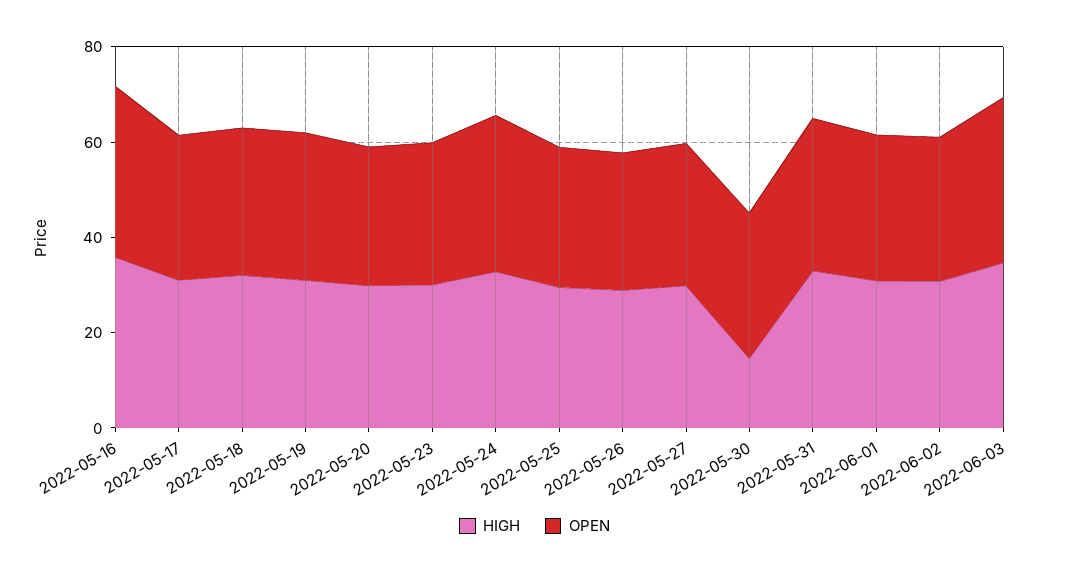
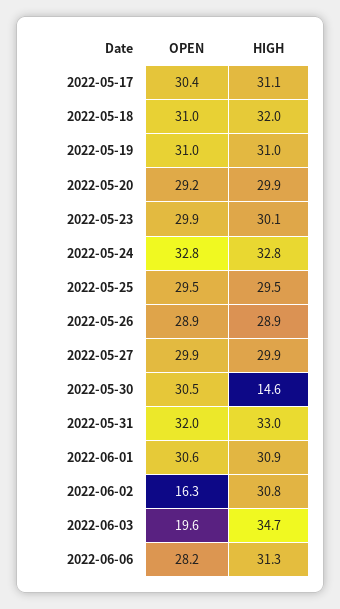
HIGH, 2022-05-16: 35 -> none
OPEN, 2022-05-16: 35 -> none
OPEN, 2022-06-02: 30 -> 16.3
OPEN, 2022-06-03: 35 -> 19.6
OPEN, 2022-06-06: none -> 28.2
HIGH, 2022-06-06: none -> 31.3

